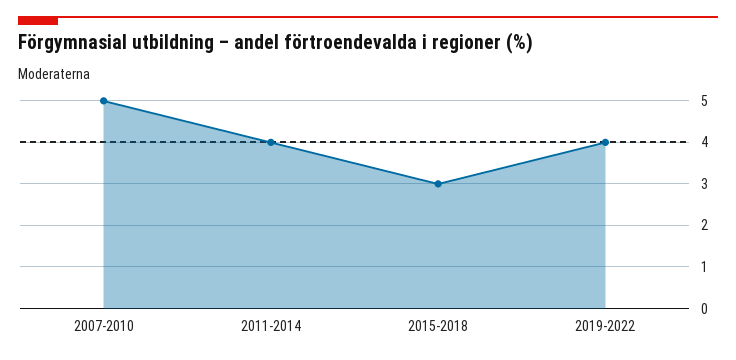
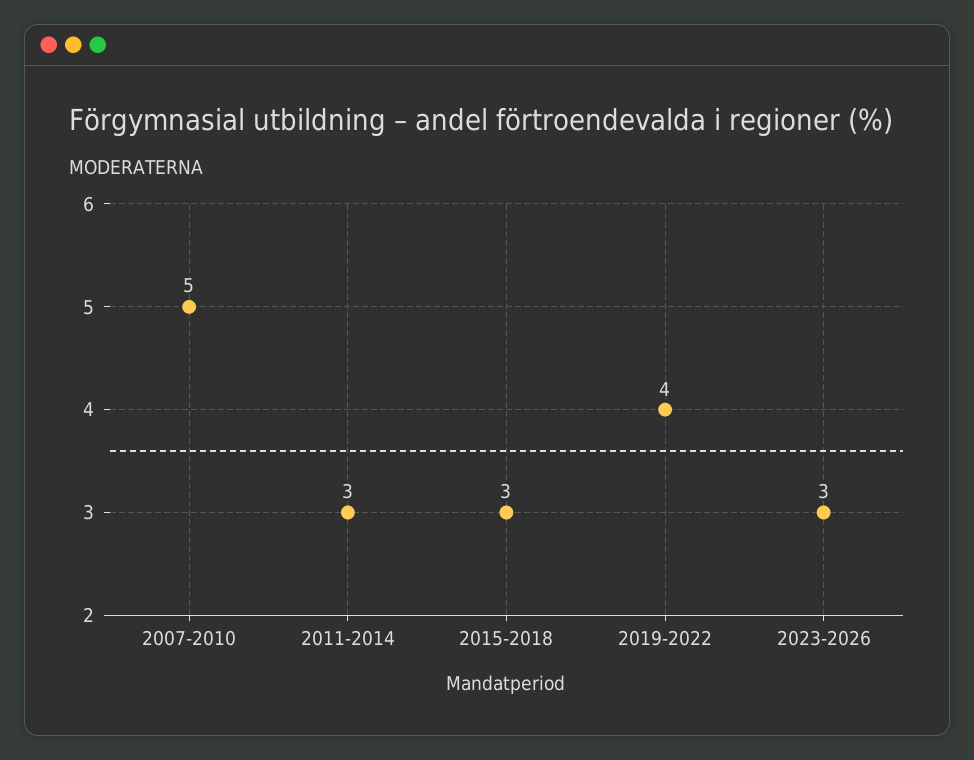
2011-2014: 4 -> 3
2023-2026: none -> 3

